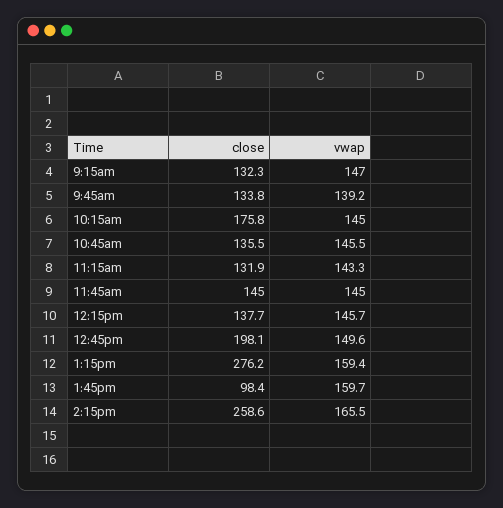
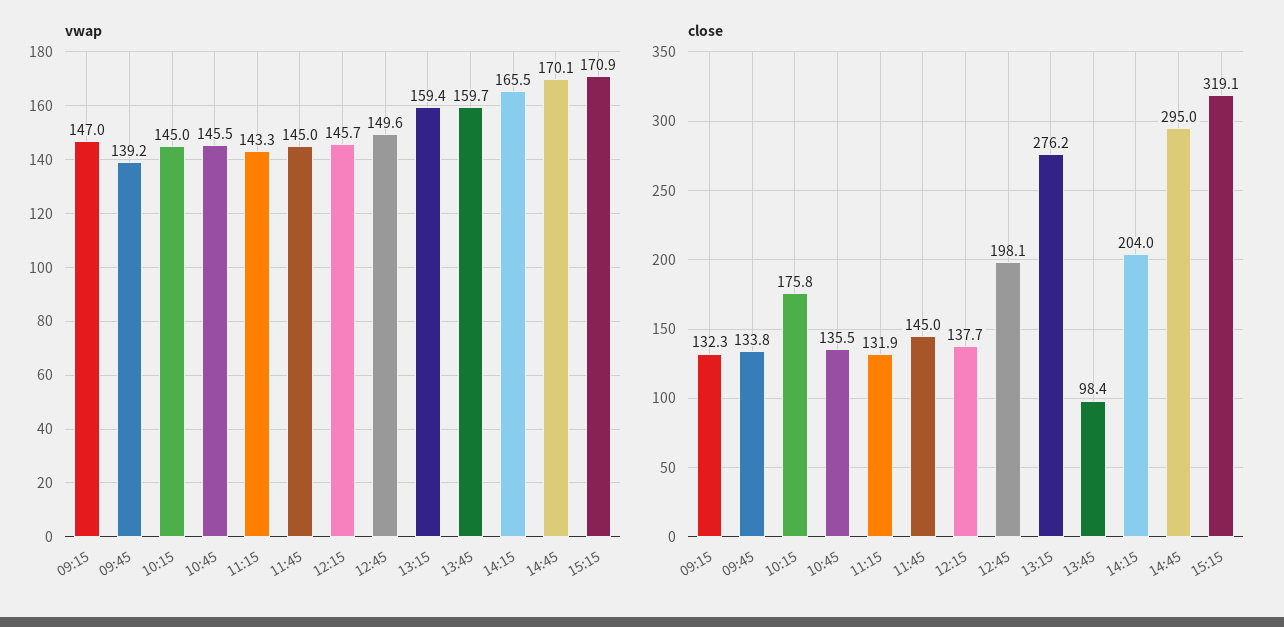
close, 2:15pm: 258.6 -> 204
vwap, 14:45: none -> 170.1
vwap, 15:15: none -> 170.9
close, 14:45: none -> 295
close, 15:15: none -> 319.1

